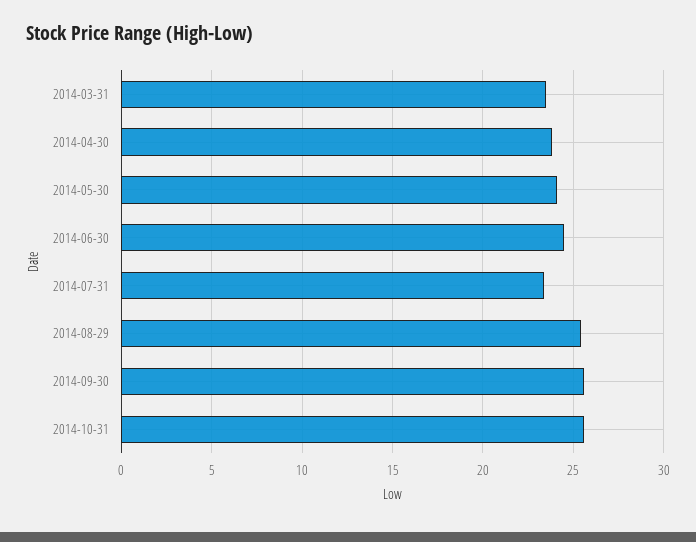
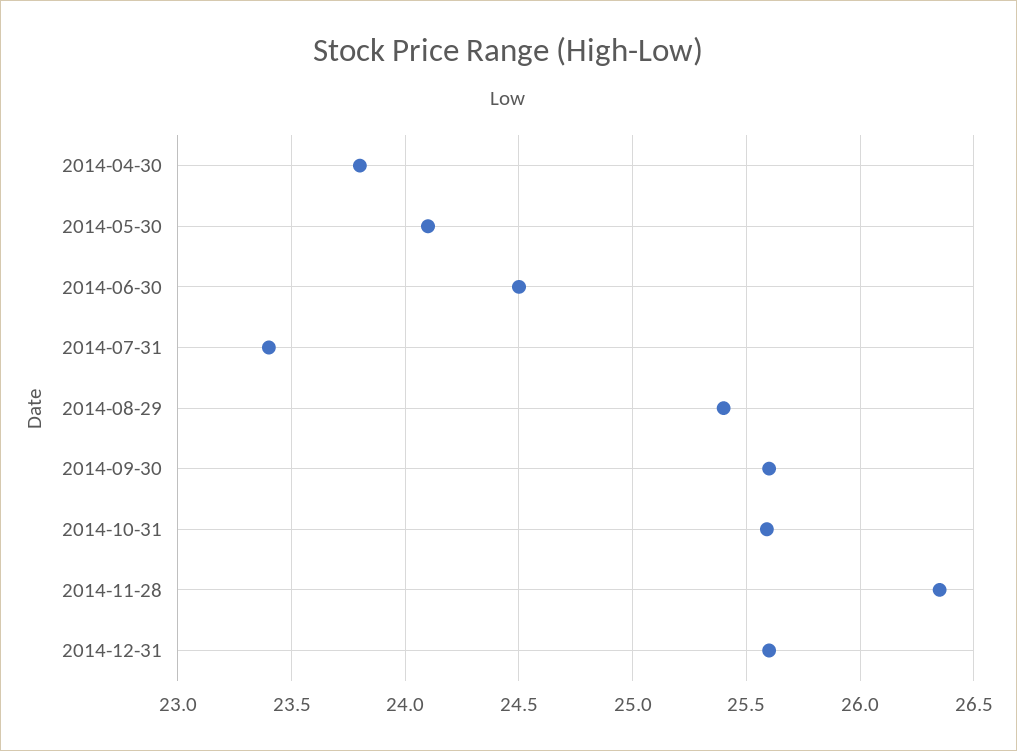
2014-03-31: 23.5 -> none
2014-11-28: none -> 26.35
2014-12-31: none -> 25.6

